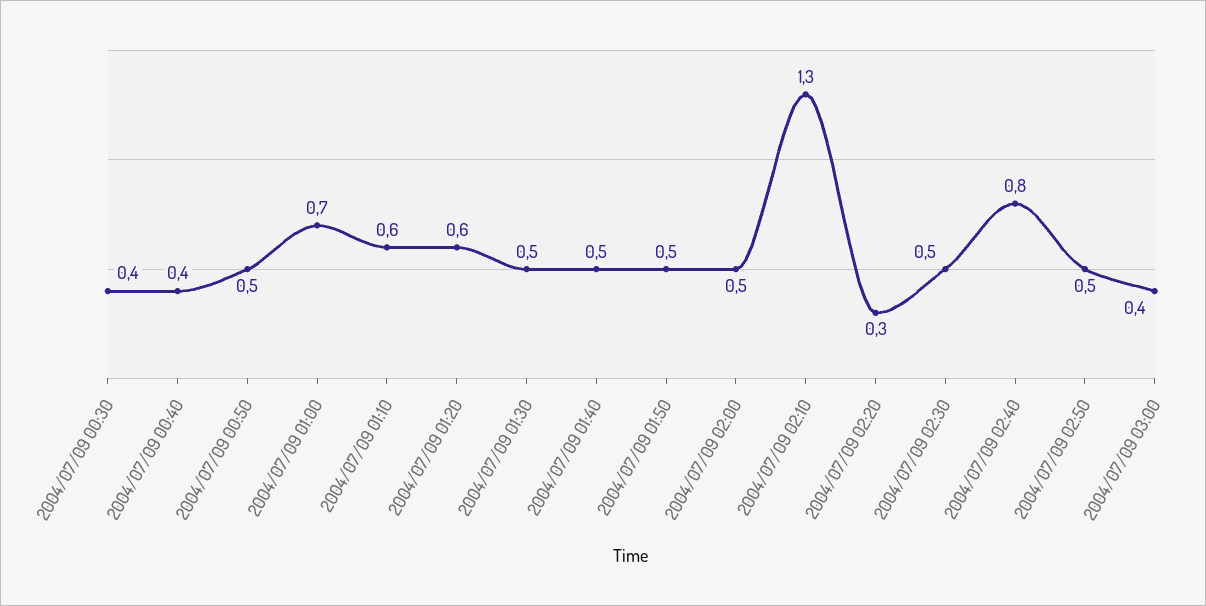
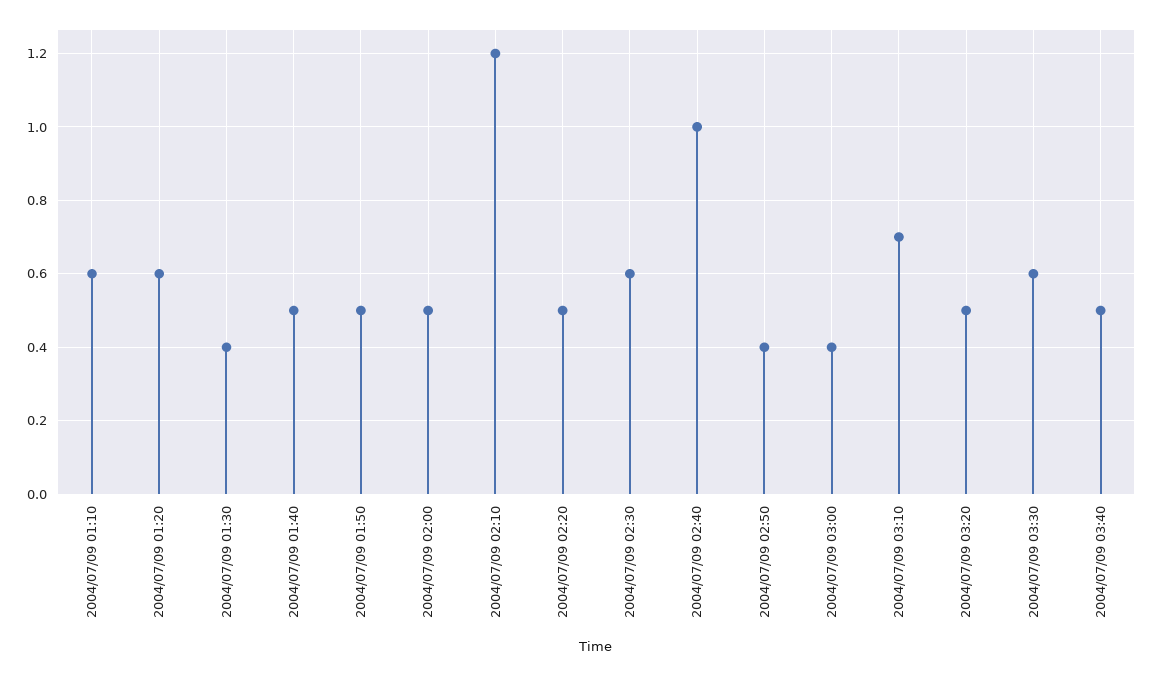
2004/07/09 00:30: 0.4 -> none
2004/07/09 00:40: 0.4 -> none
2004/07/09 00:50: 0.5 -> none
2004/07/09 01:00: 0.7 -> none
2004/07/09 01:30: 0.5 -> 0.4
2004/07/09 02:10: 1.3 -> 1.2
2004/07/09 02:20: 0.3 -> 0.5
2004/07/09 02:30: 0.5 -> 0.6
2004/07/09 02:40: 0.8 -> 1
2004/07/09 02:50: 0.5 -> 0.4
2004/07/09 03:10: none -> 0.7
2004/07/09 03:20: none -> 0.5
2004/07/09 03:30: none -> 0.6
2004/07/09 03:40: none -> 0.5

